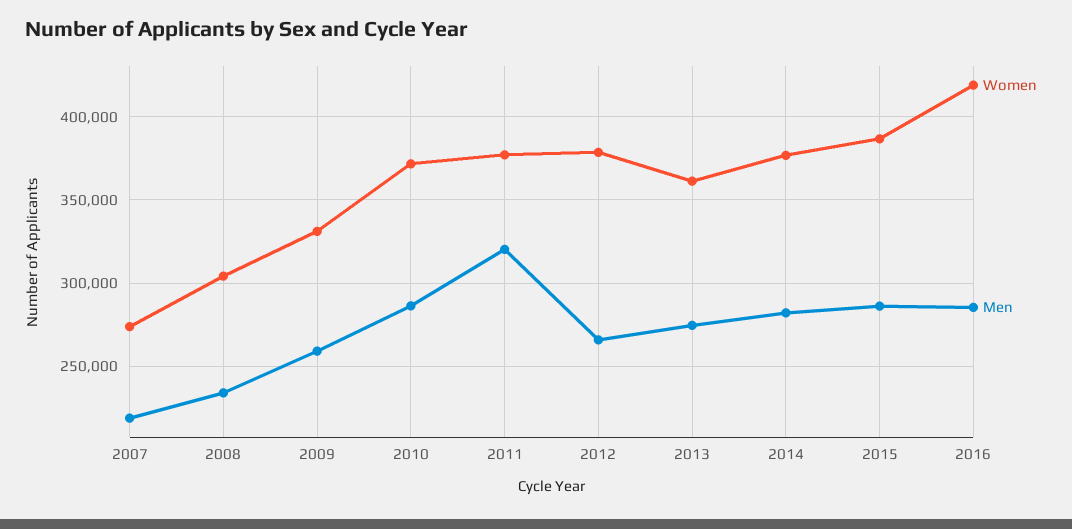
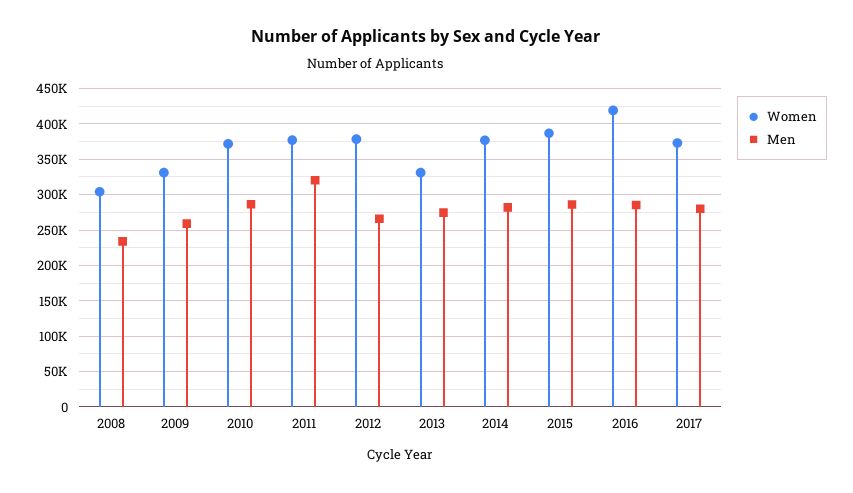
Women, 2007: 275000 -> none
Men, 2007: 220000 -> none
Women, 2013: 360000 -> 330000
Women, 2017: none -> 370000
Men, 2017: none -> 280000

